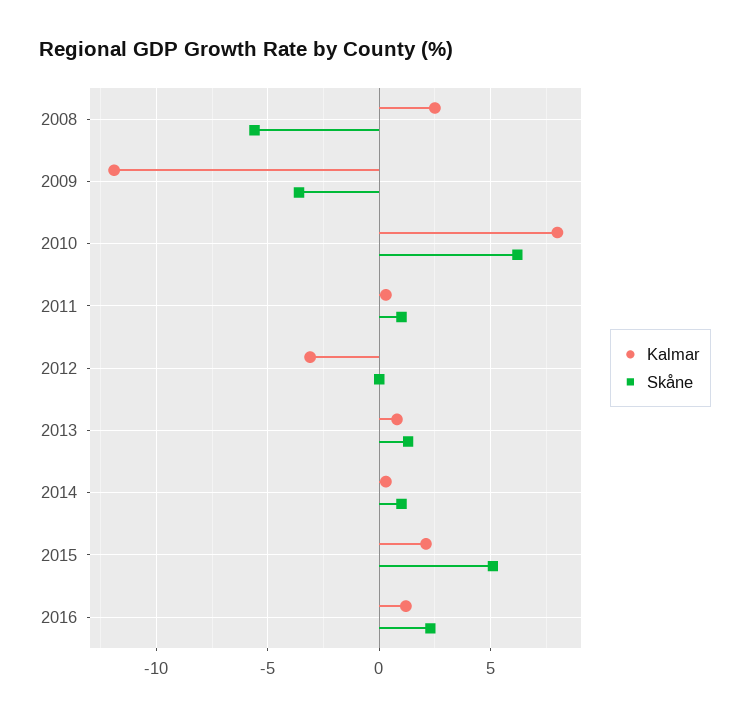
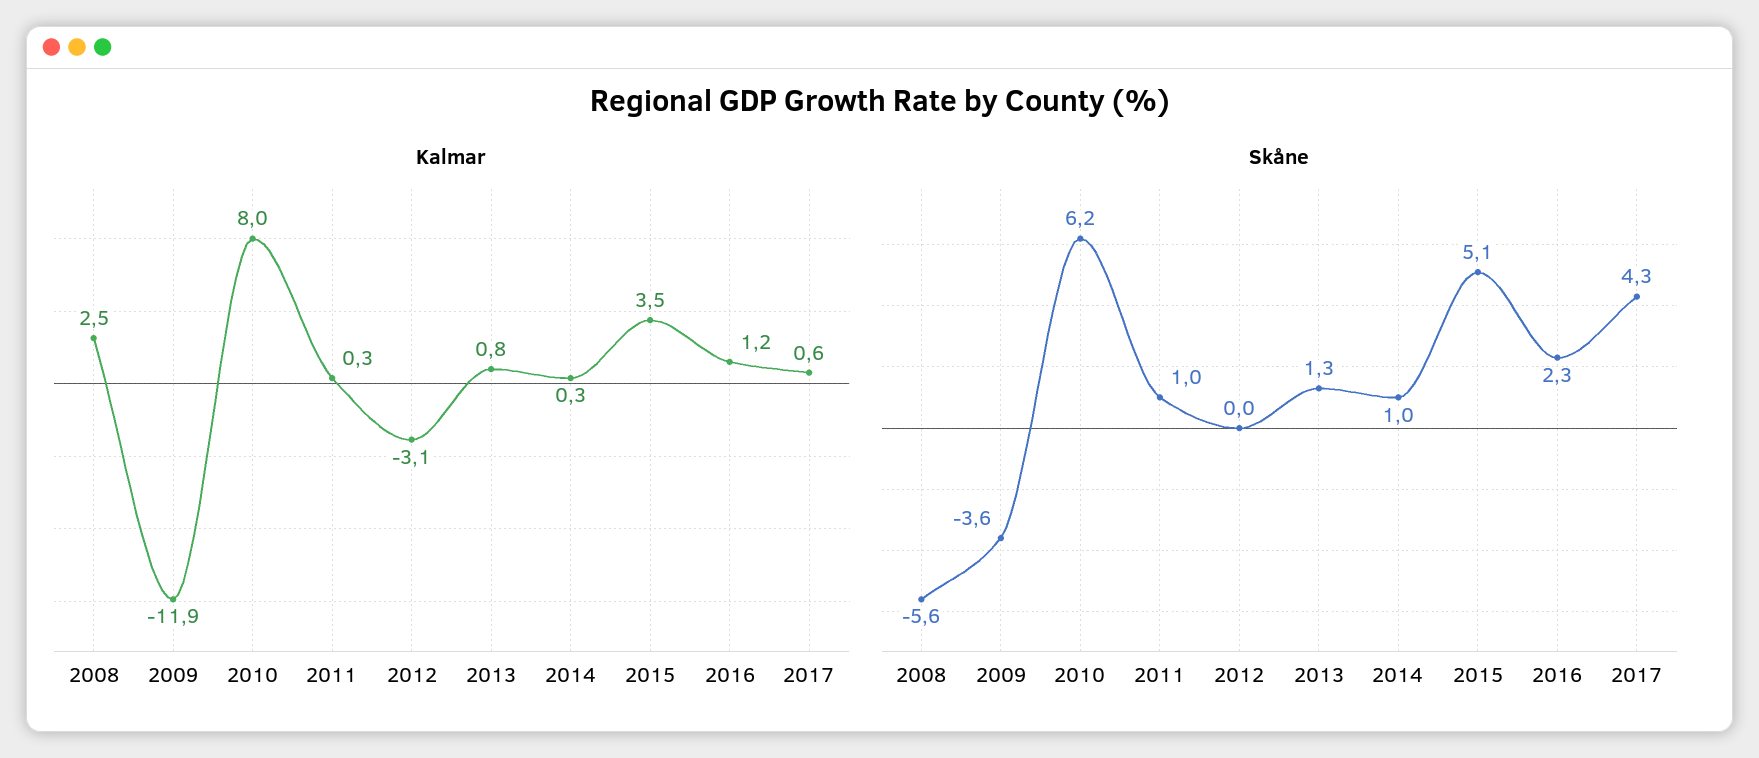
Kalmar, 2015: 2 -> 3.5
Kalmar, 2017: none -> 0.6
Skåne, 2017: none -> 4.3

